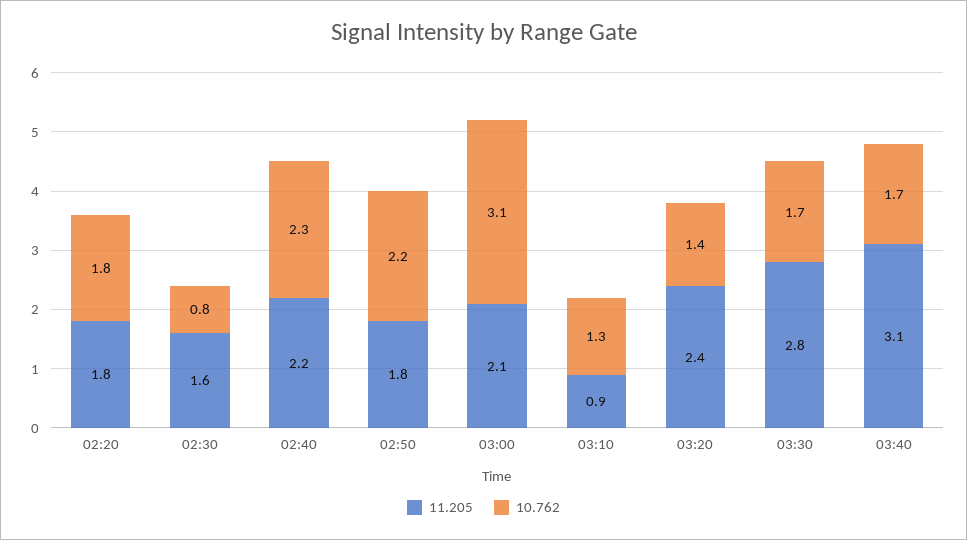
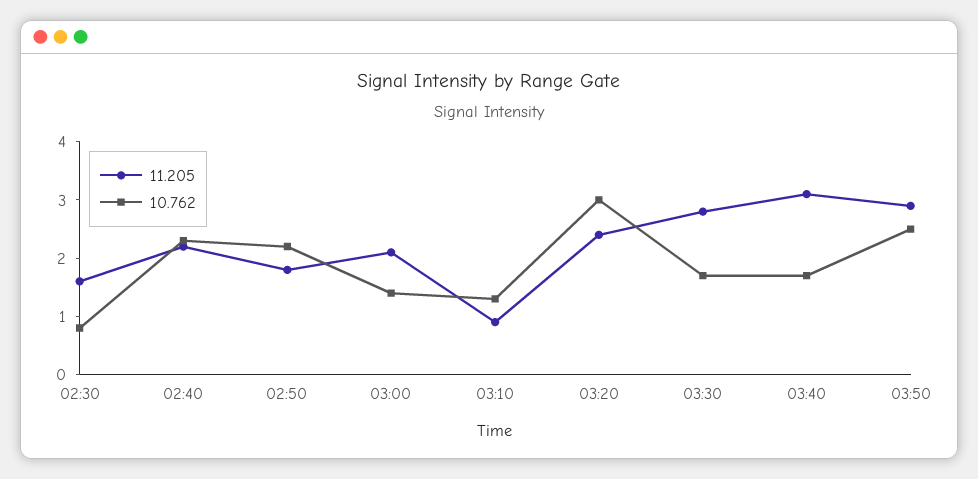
11.205, 02:20: 1.8 -> none
10.762, 02:20: 1.8 -> none
10.762, 03:00: 3.1 -> 1.5
10.762, 03:20: 1.4 -> 3
11.205, 03:50: none -> 3
10.762, 03:50: none -> 2.5

